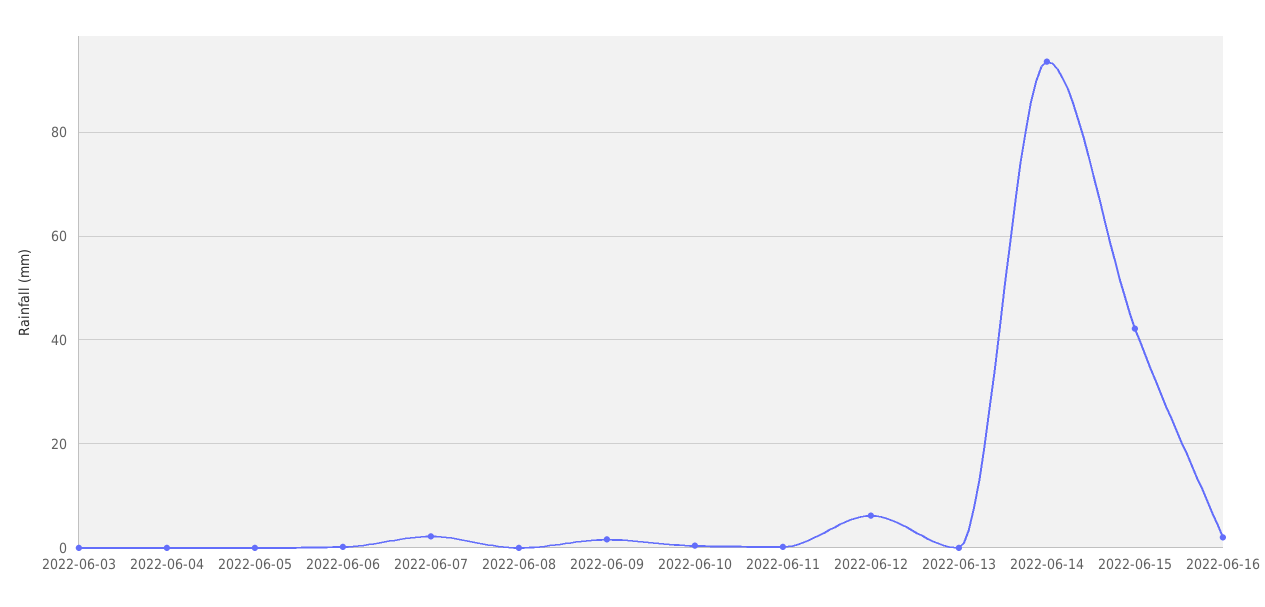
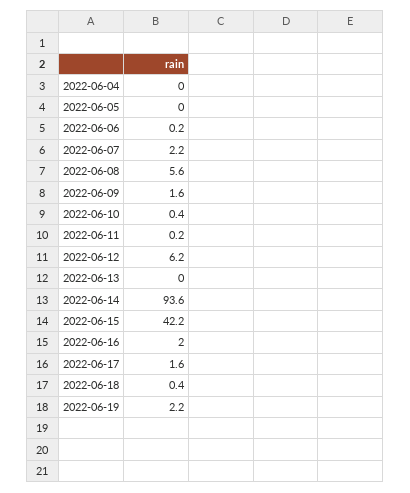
2022-06-03: 0 -> none
2022-06-08: 0 -> 5.6
2022-06-17: none -> 1.6
2022-06-18: none -> 0.4
2022-06-19: none -> 2.2

